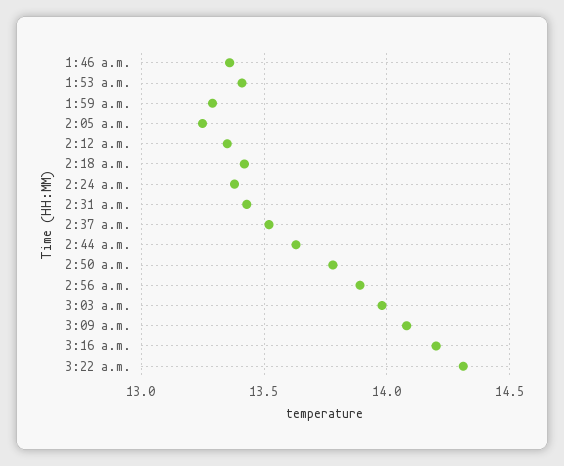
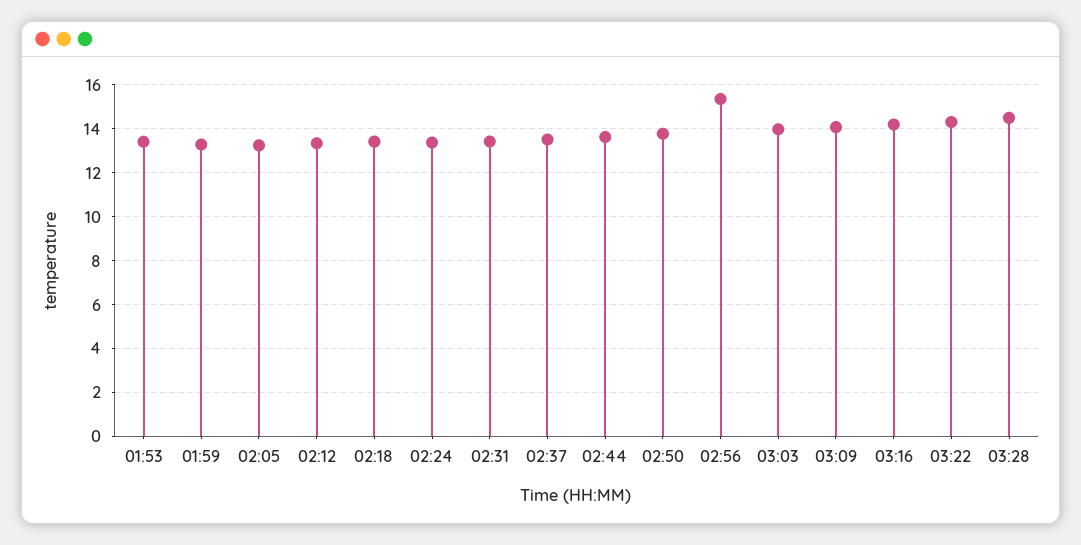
1:46 a.m.: 13.35 -> none
2:56 a.m.: 13.9 -> 15.5
03:28: none -> 14.5

